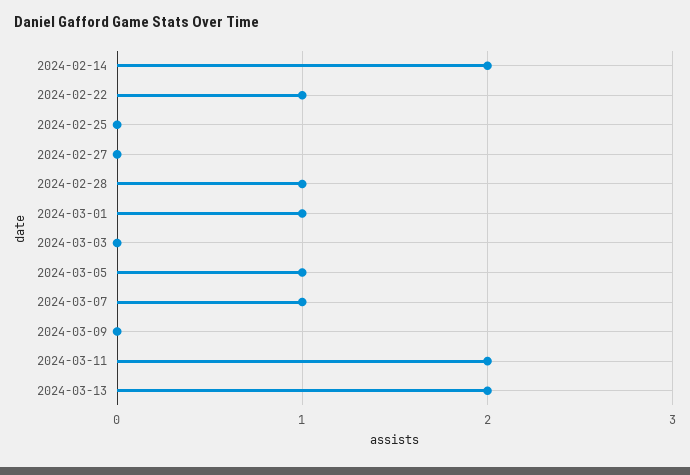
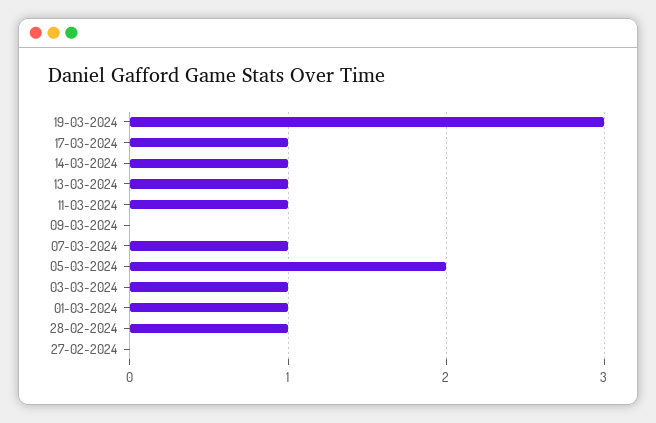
2024-02-14: 2 -> none
2024-02-22: 1 -> none
2024-02-25: 0 -> none
2024-03-03: 0 -> 1
2024-03-05: 1 -> 2
2024-03-11: 2 -> 1
2024-03-13: 2 -> 1
19-03-2024: none -> 3
17-03-2024: none -> 1
14-03-2024: none -> 1

